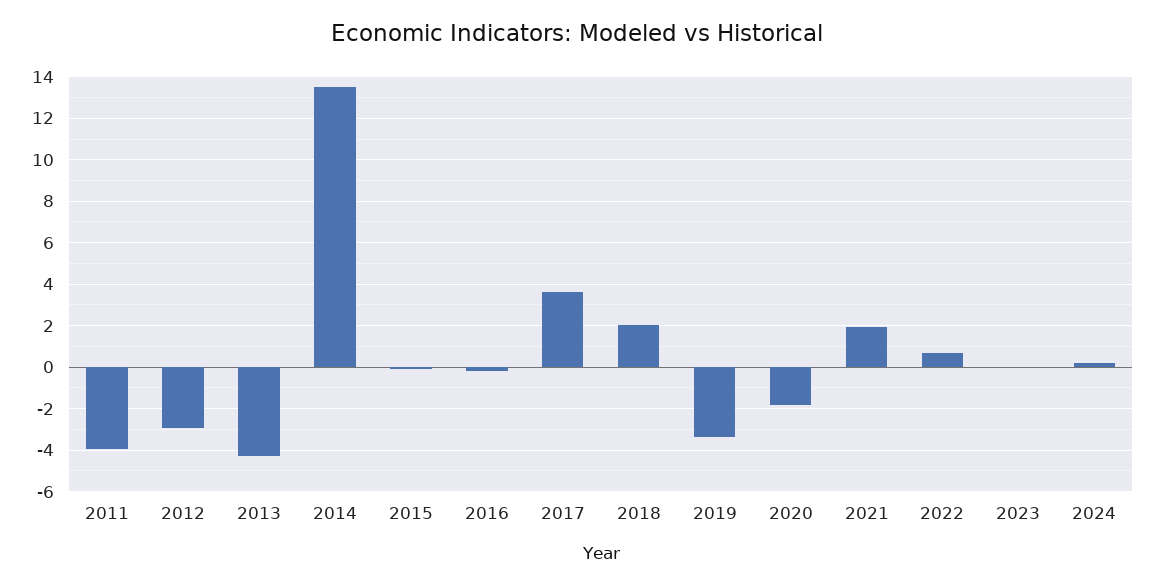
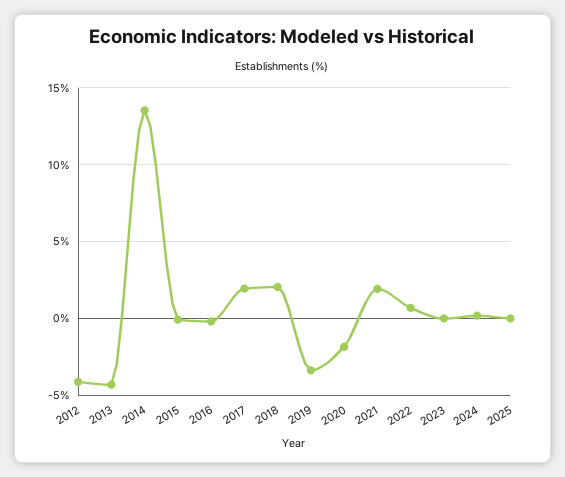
2011: -4 -> none
2012: -3 -> -4
2017: 3.5 -> 2
2025: none -> 0

